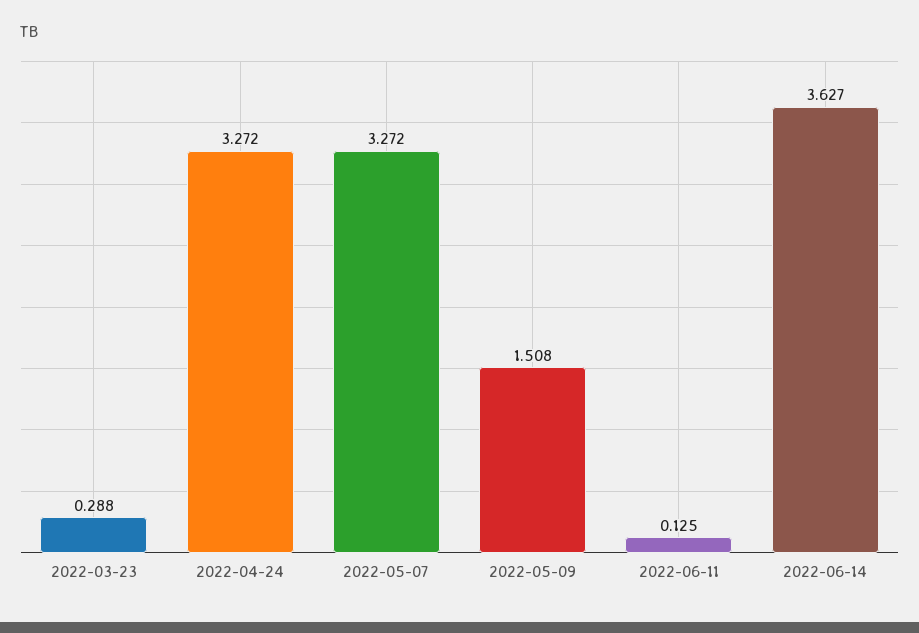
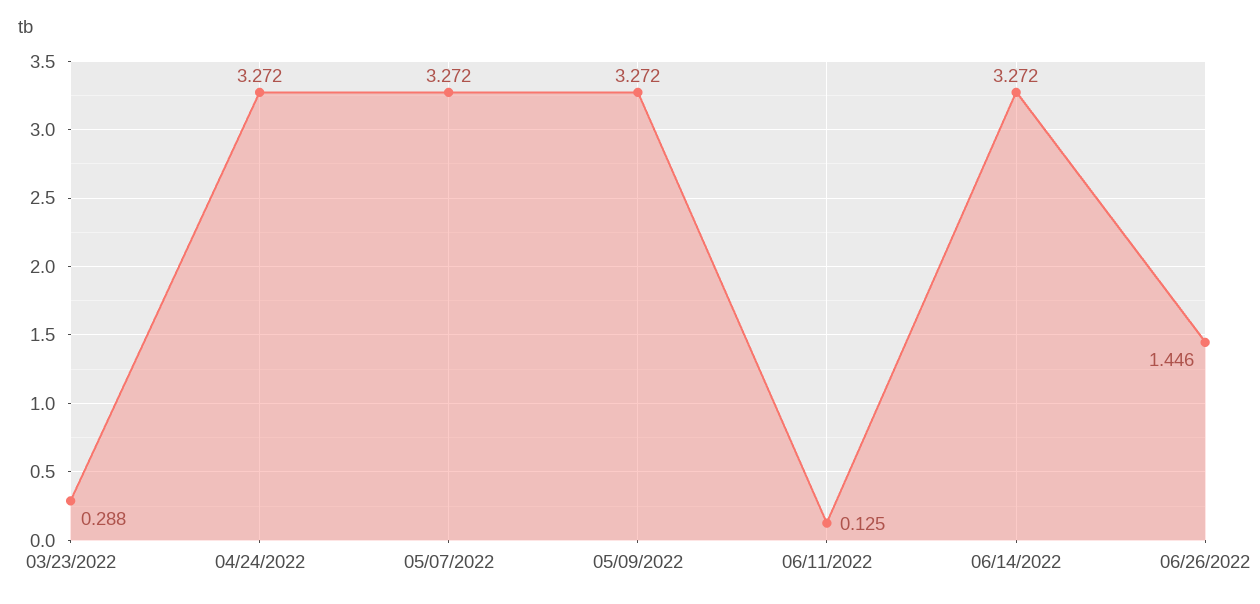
2022-05-09: 1.508 -> 3.272
2022-06-14: 3.627 -> 3.272
06/26/2022: none -> 1.446

